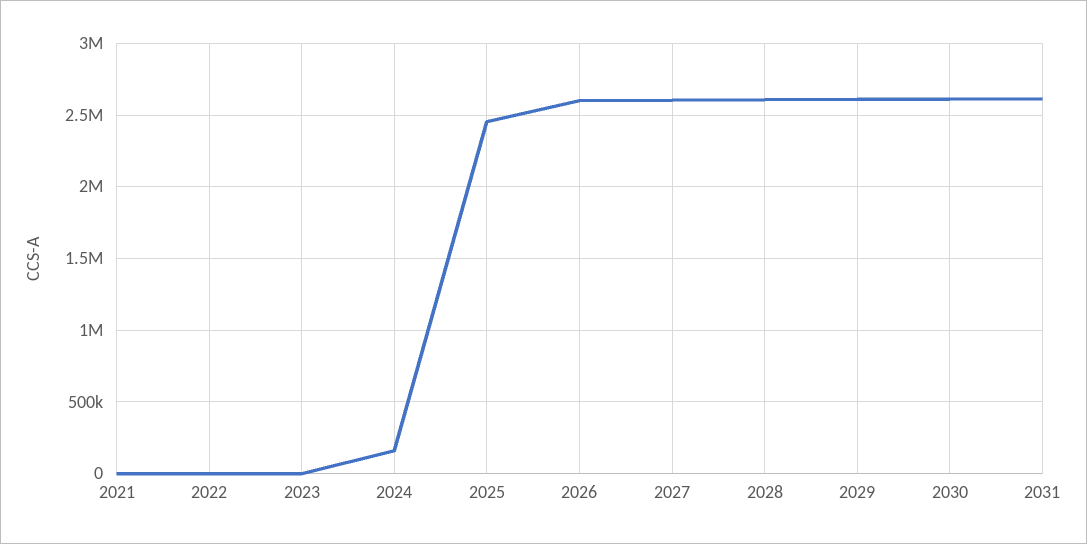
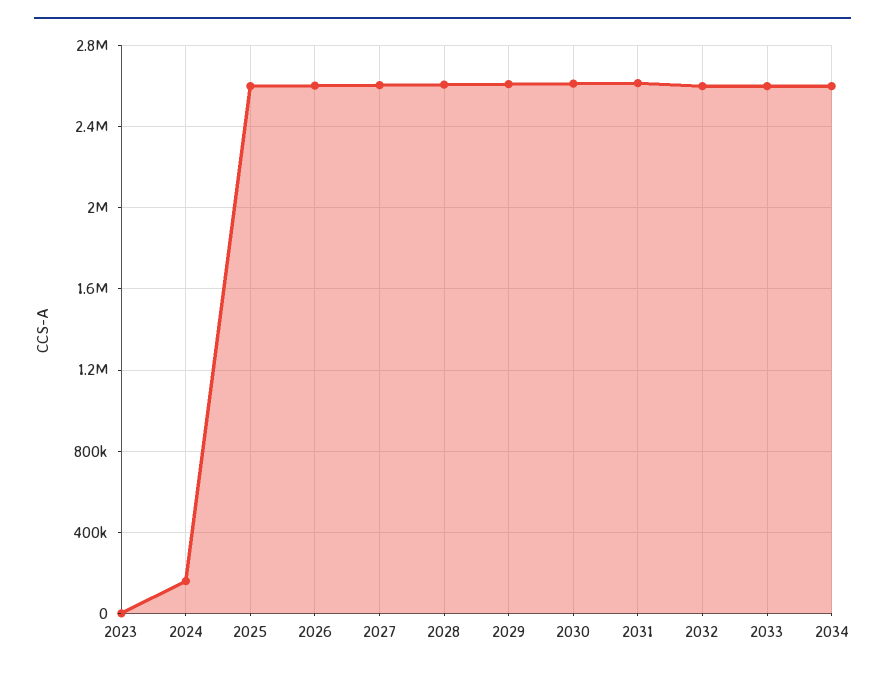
2021: 0 -> none
2022: 0 -> none
2025: 2450000 -> 2600000
2032: none -> 2600000
2033: none -> 2600000
2034: none -> 2600000

